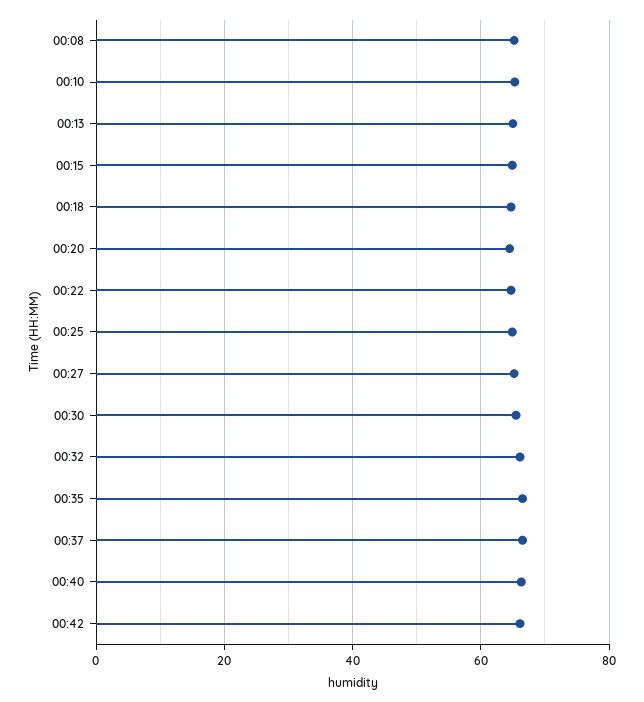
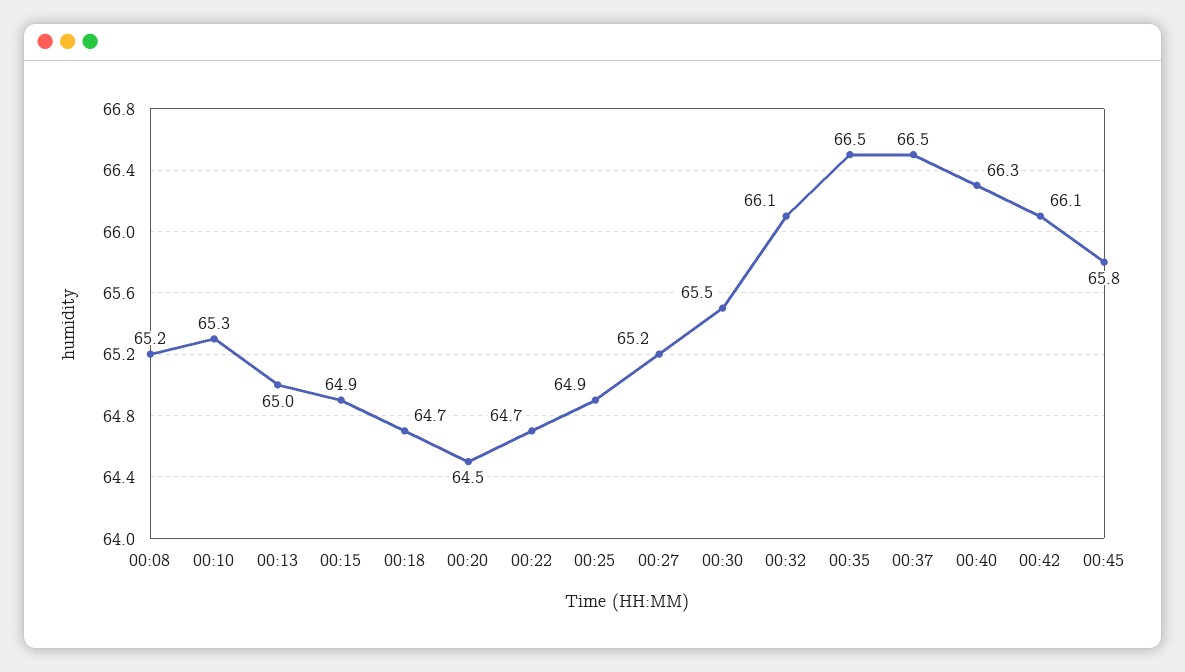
00:45: none -> 65.8

